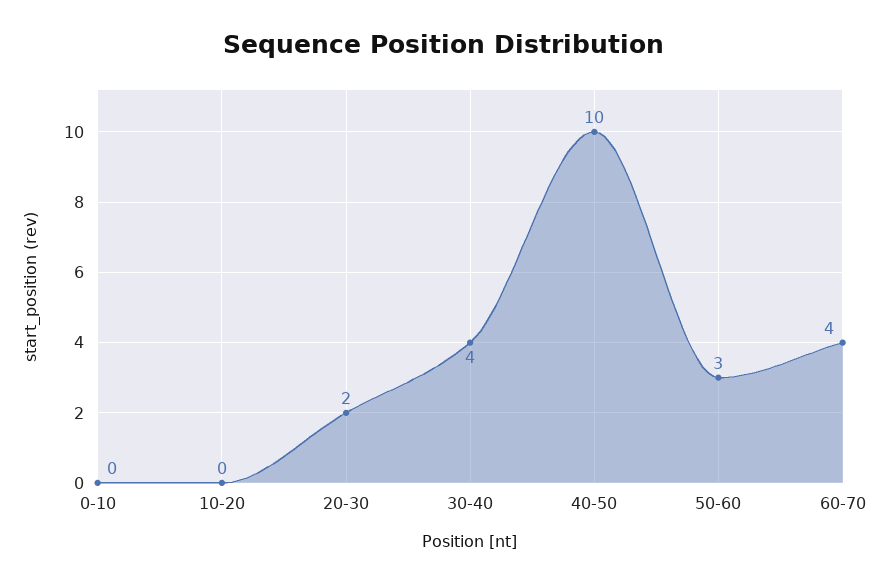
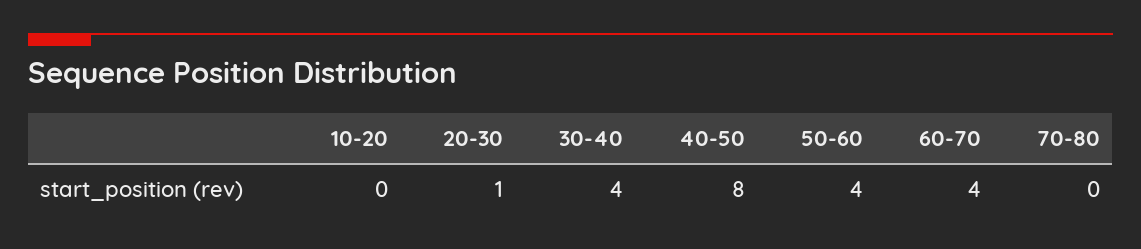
0-10: 0 -> none
20-30: 2 -> 1
40-50: 10 -> 8
50-60: 3 -> 4
70-80: none -> 0

